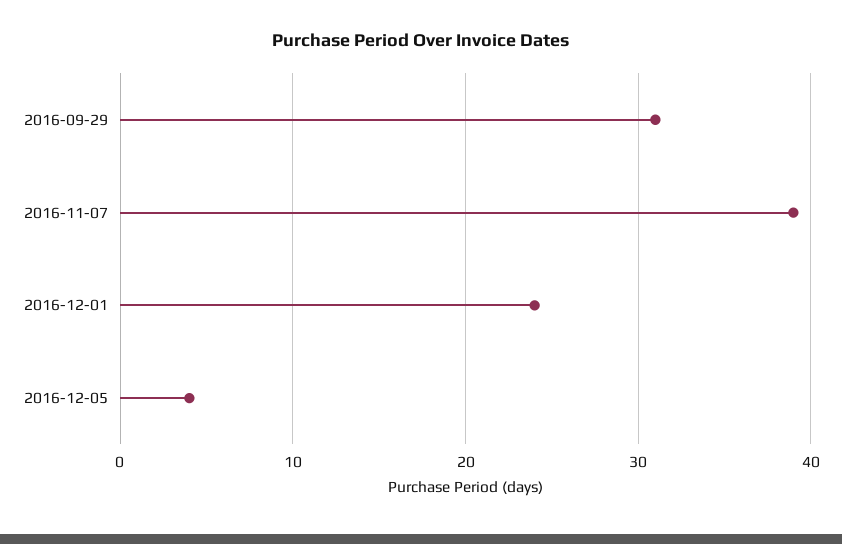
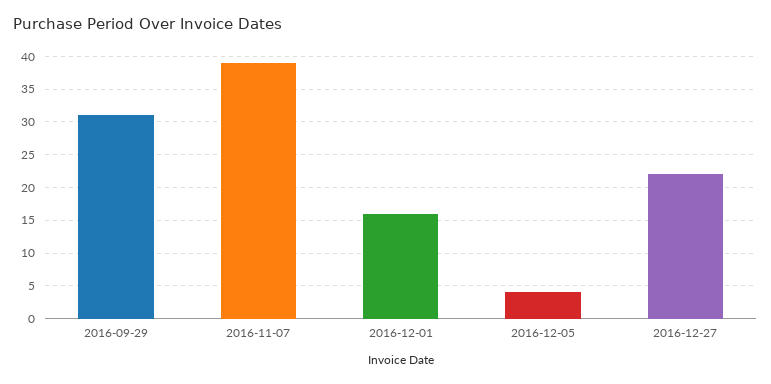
2016-12-01: 24 -> 16
2016-12-27: none -> 22

